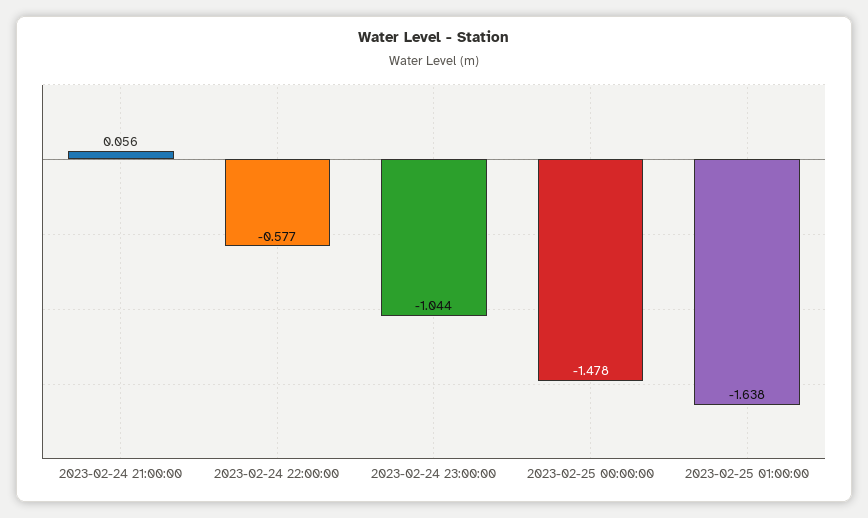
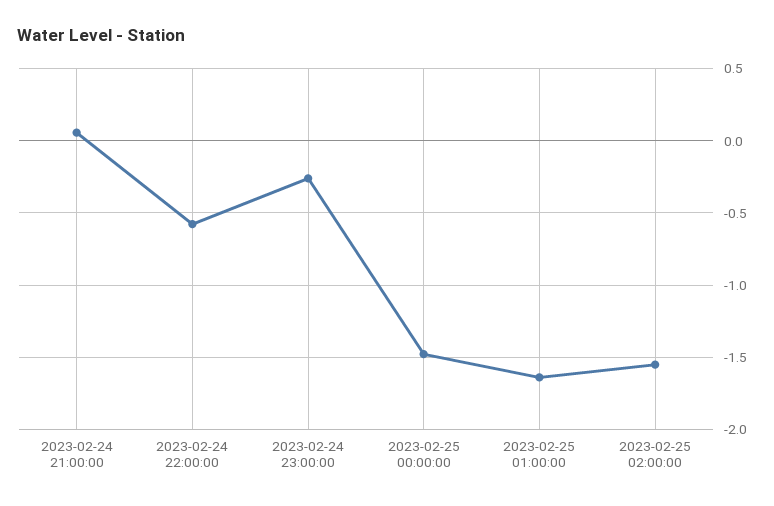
2023-02-24 23:00:00: -1.044 -> -0.25
2023-02-25 02:00:00: none -> -1.55

